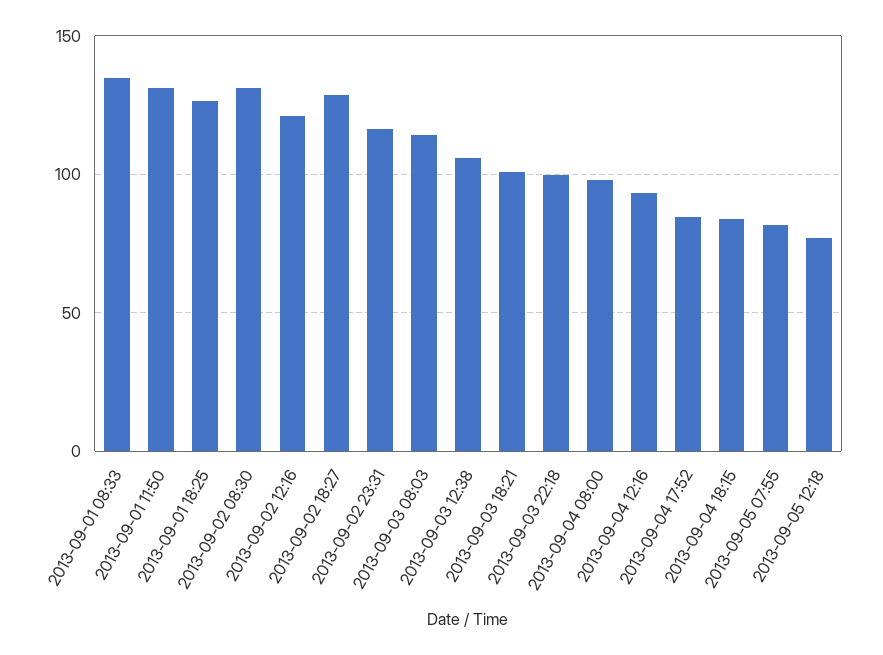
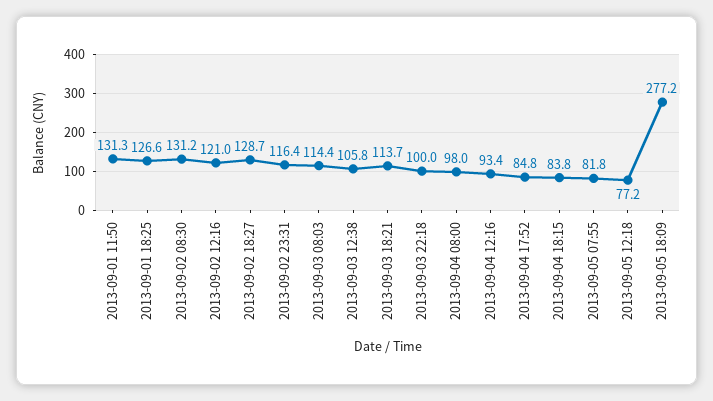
2013-09-01 08:33: 135 -> none
2013-09-03 18:21: 100 -> 113.7
2013-09-05 18:09: none -> 277.2

